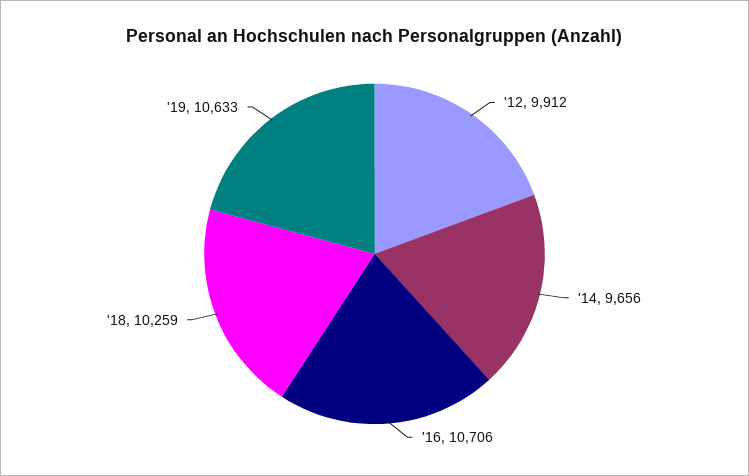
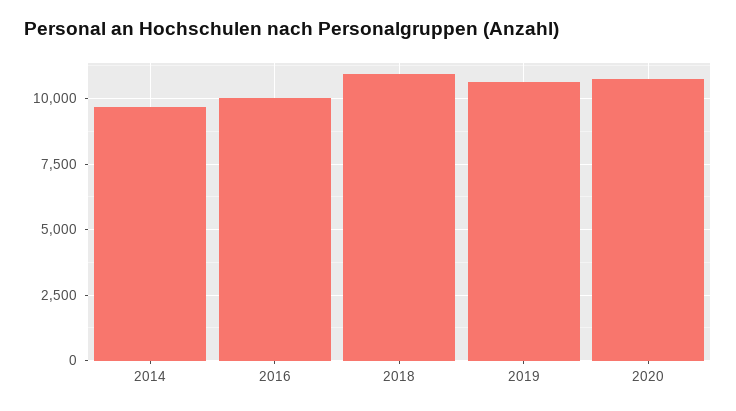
'12: 9912 -> none
'16: 10706 -> 10000
'18: 10259 -> 11000
2020: none -> 10750

